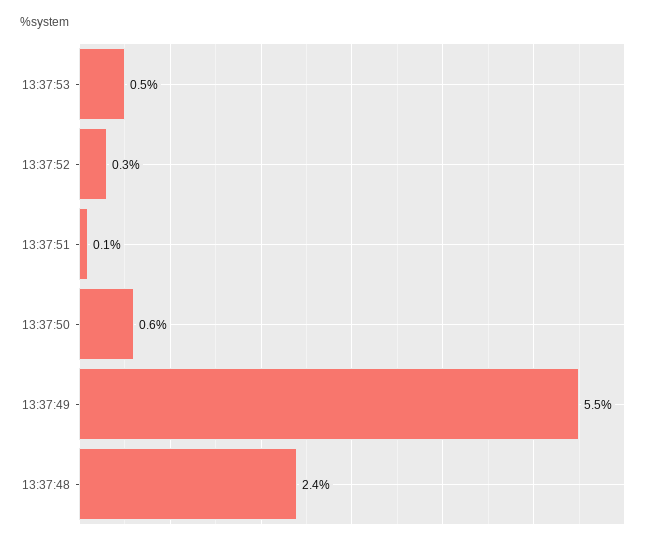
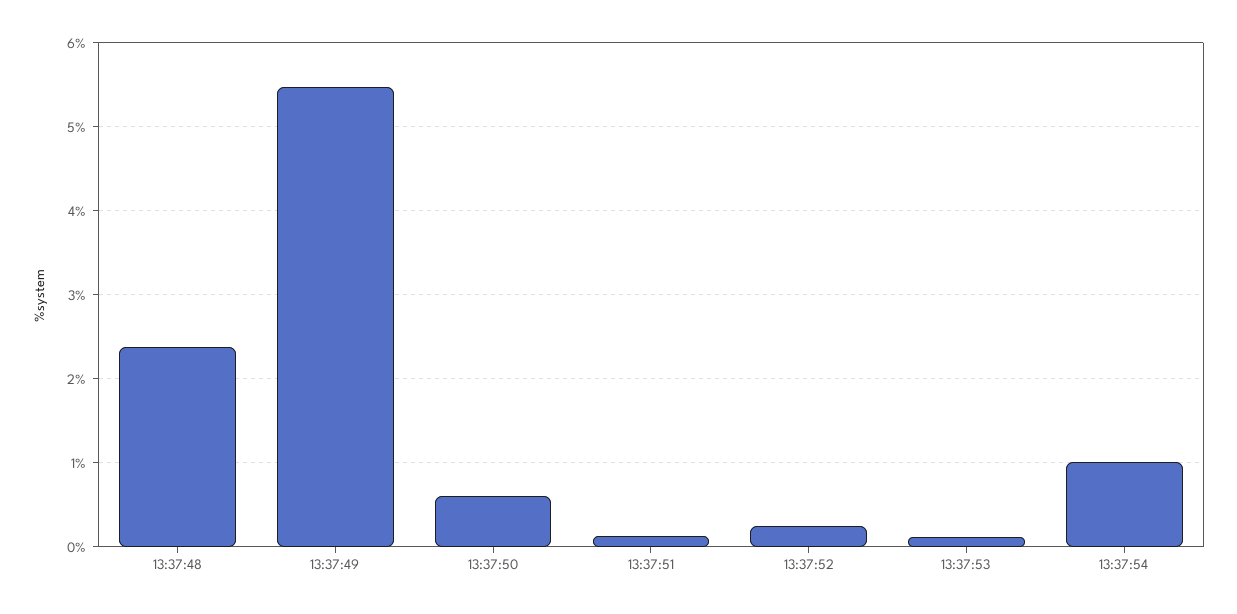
13:37:53: 0.5 -> 0.1
13:37:54: none -> 1

